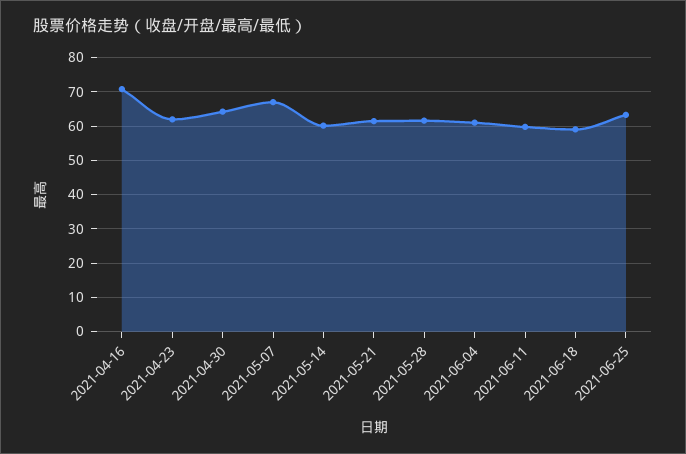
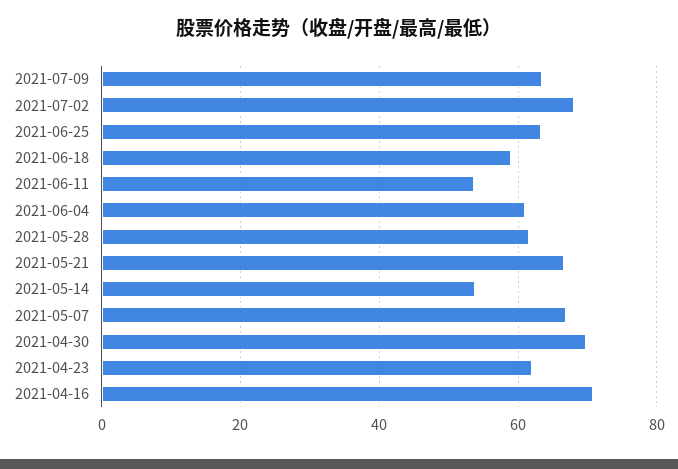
2021-04-30: 64 -> 70
2021-05-14: 60 -> 54
2021-05-21: 62 -> 66
2021-06-11: 60 -> 54
2021-07-09: none -> 64
2021-07-02: none -> 68

